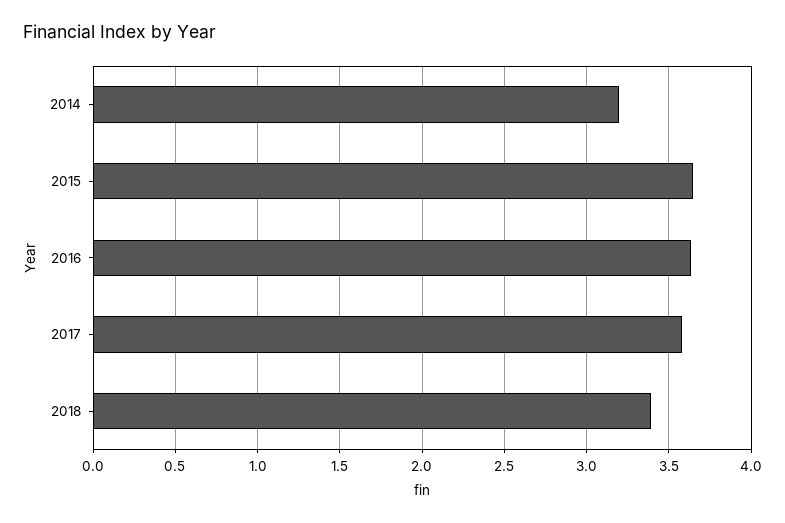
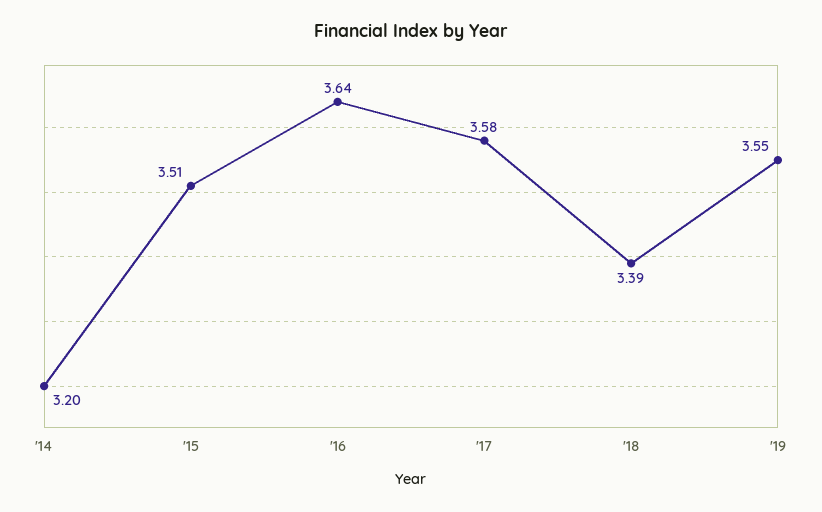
2015: 3.65 -> 3.51
'19: none -> 3.55

